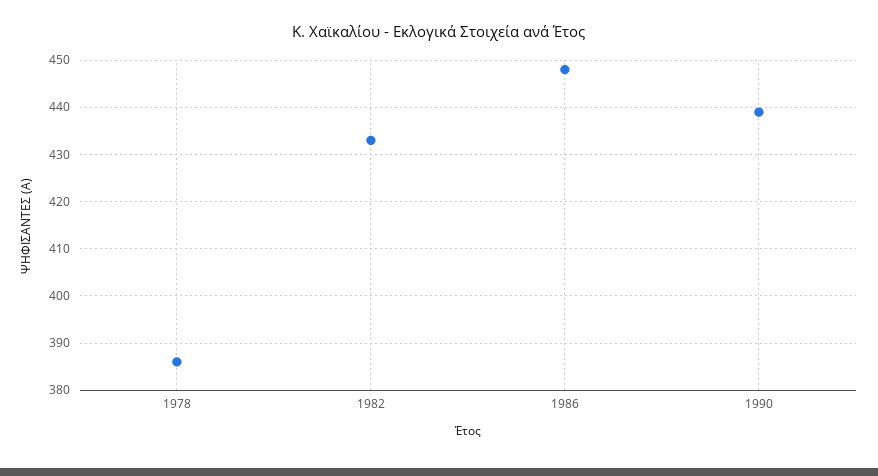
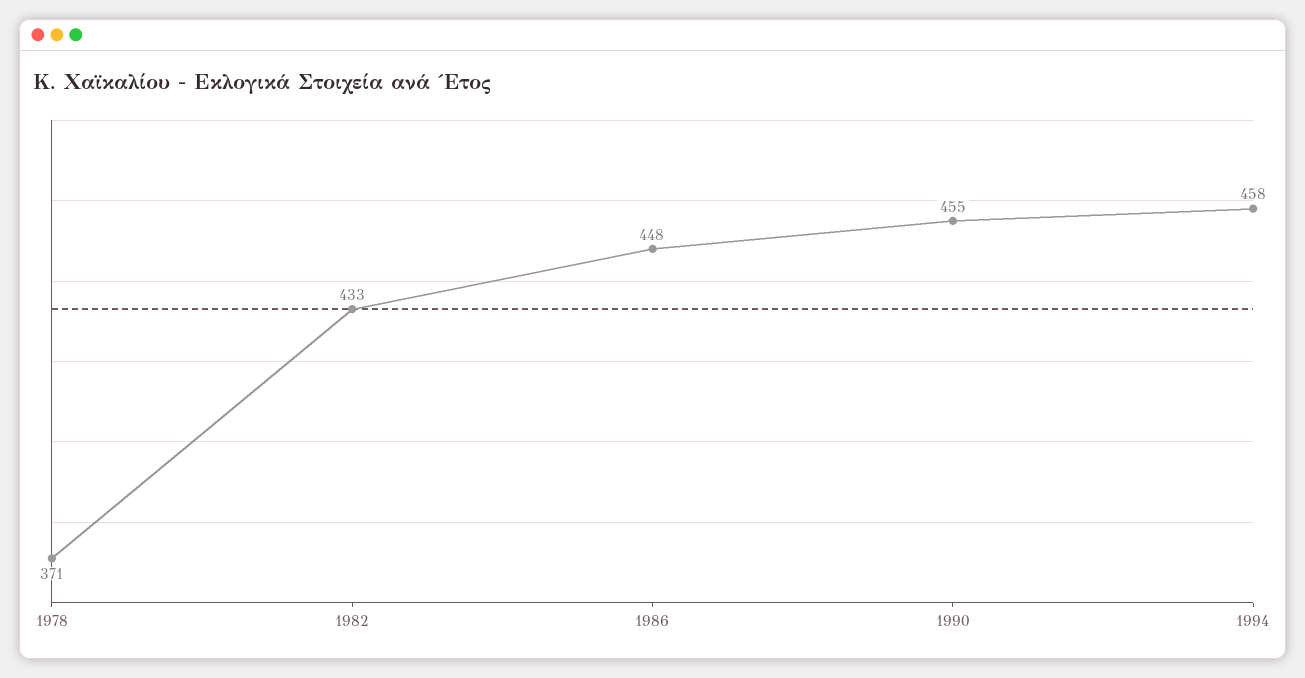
1978: 385 -> 371
1990: 440 -> 455
1994: none -> 458

